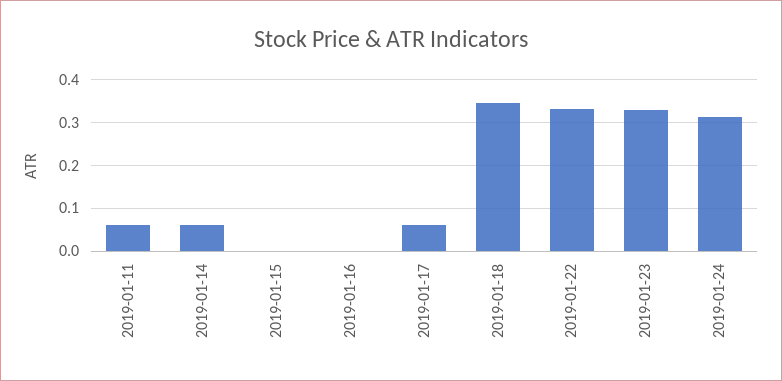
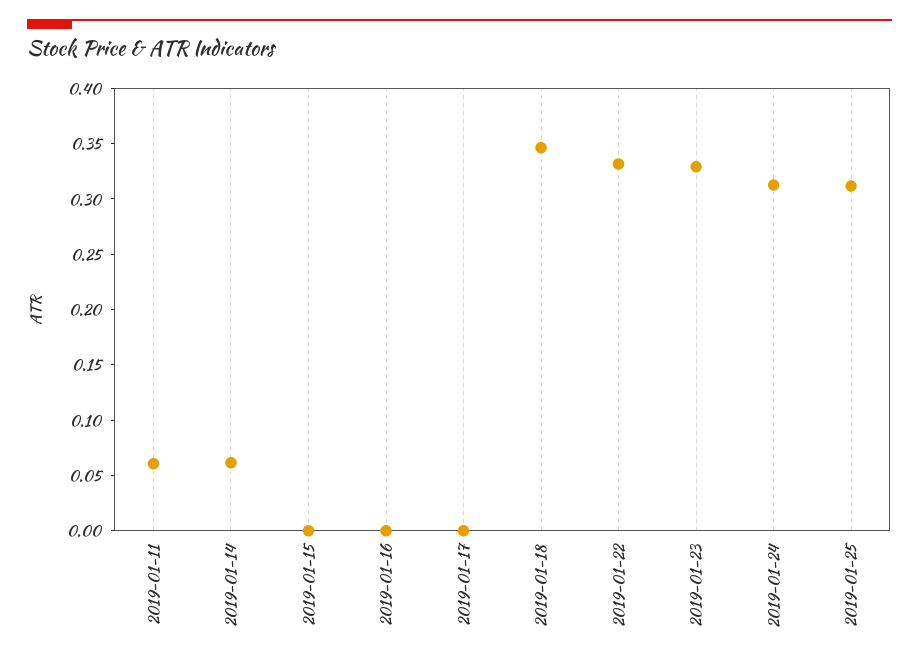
2019-01-17: 0.06 -> 0
2019-01-25: none -> 0.31

